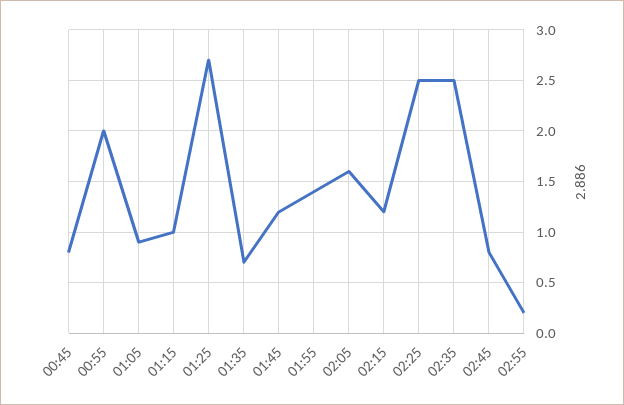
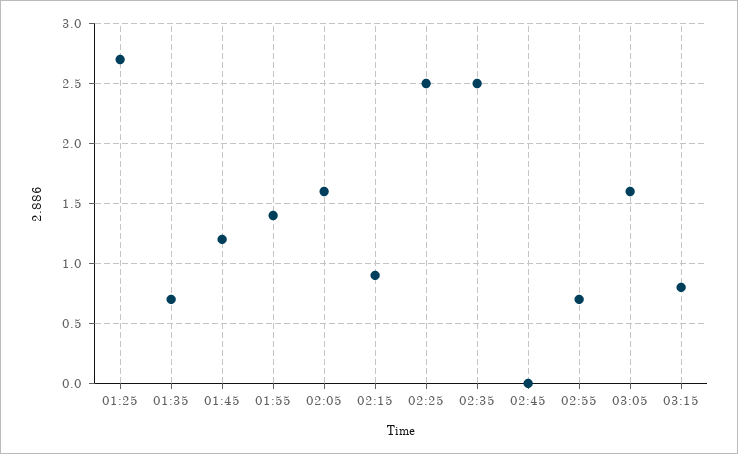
00:45: 0.8 -> none
00:55: 2 -> none
01:05: 0.9 -> none
01:15: 1 -> none
02:15: 1.2 -> 0.9
02:45: 0.8 -> 0
02:55: 0.2 -> 0.7
03:05: none -> 1.6
03:15: none -> 0.8

